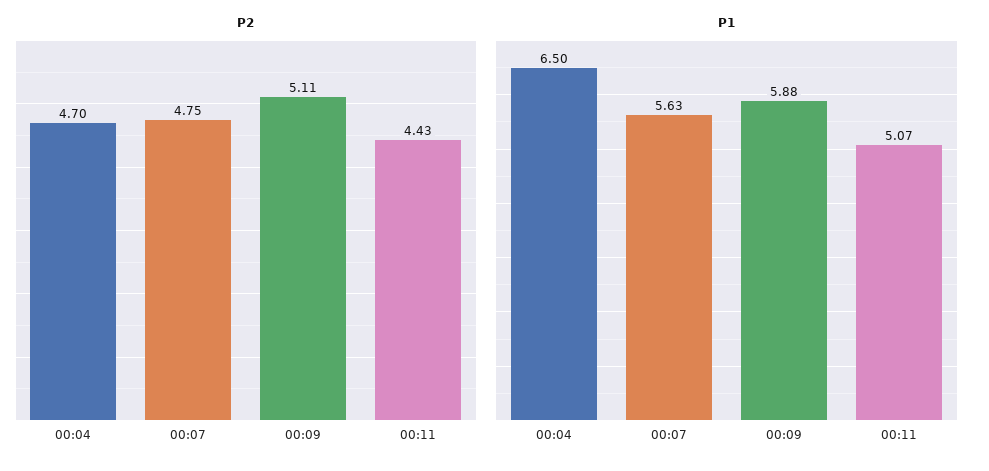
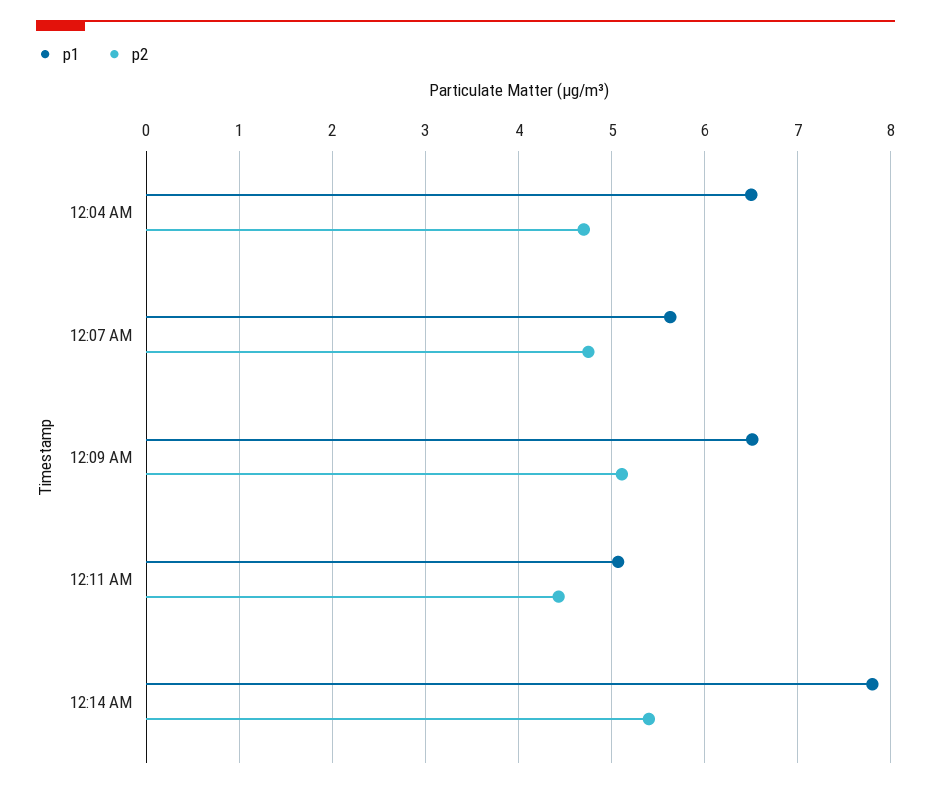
P1, 00:09: 5.88 -> 6.5
P1, 12:14 AM: none -> 7.8
P2, 12:14 AM: none -> 5.4

